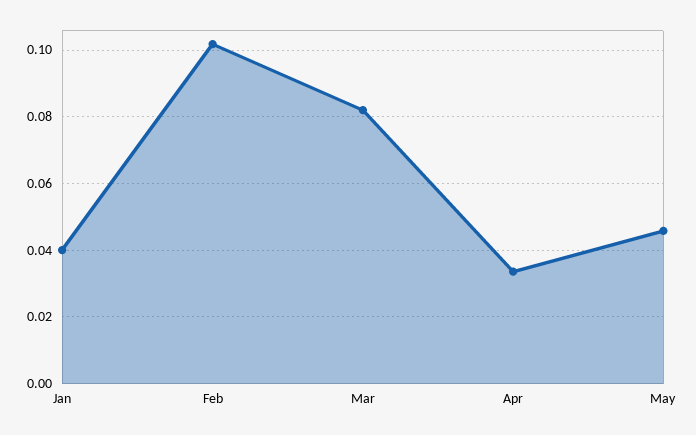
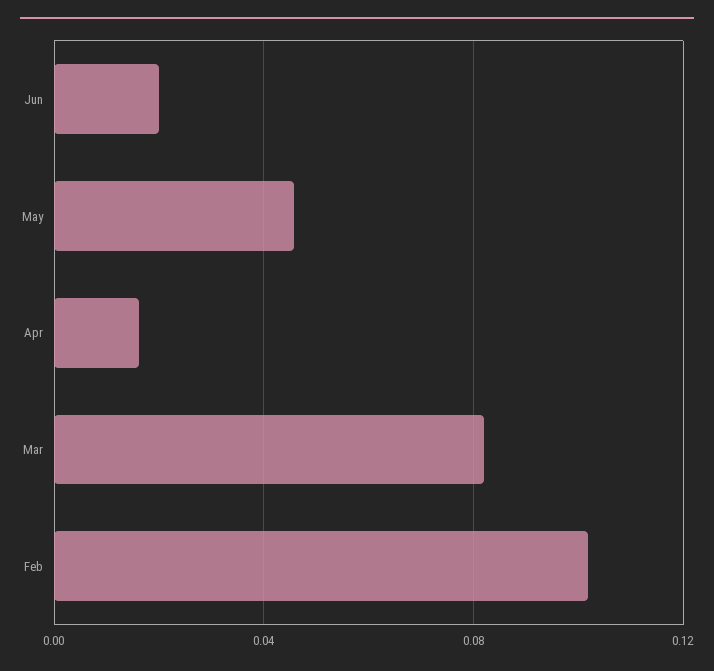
Jan: 0.04 -> none
Apr: 0.034 -> 0.015
Jun: none -> 0.02

